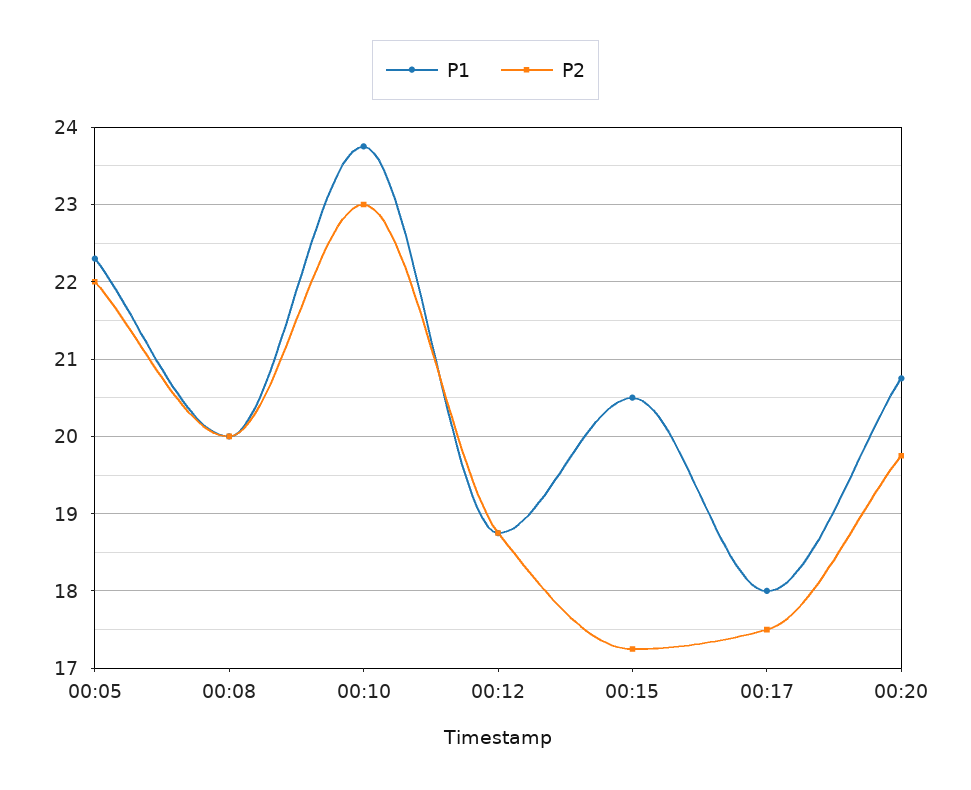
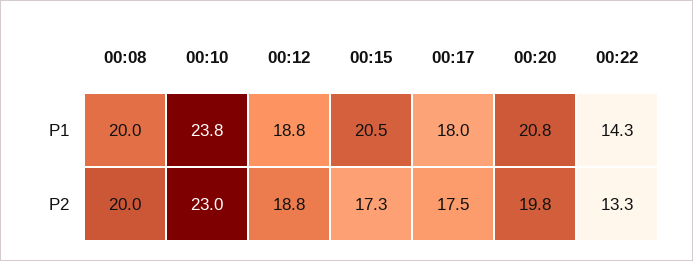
P1, 00:05: 22.3 -> none
P2, 00:05: 22 -> none
P1, 00:22: none -> 14.3
P2, 00:22: none -> 13.3

